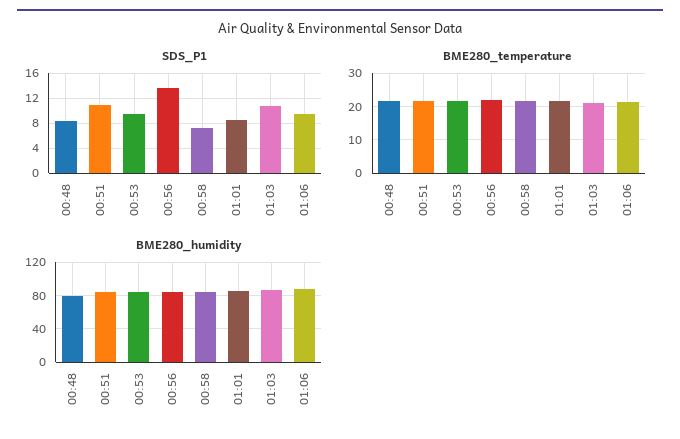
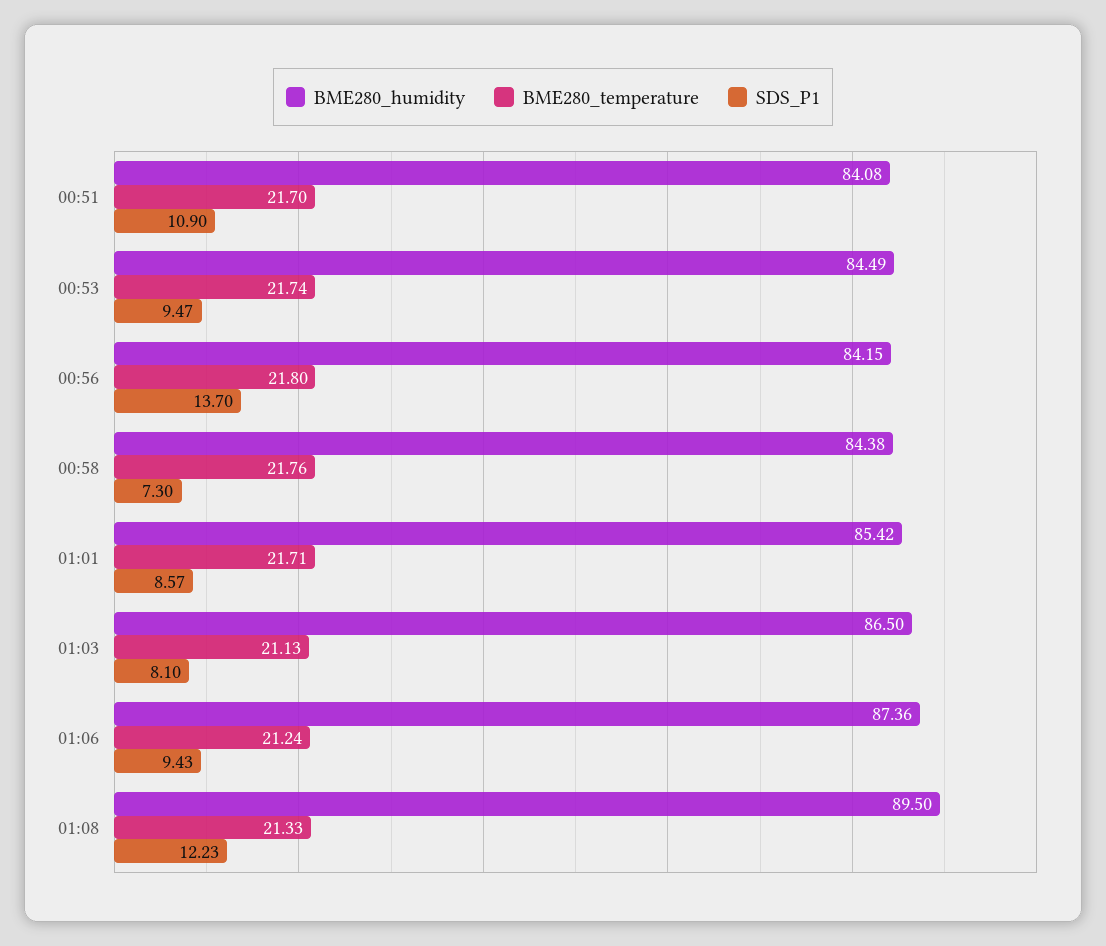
SDS_P1, 00:48: 8 -> none
SDS_P1, 01:03: 11 -> 8.1
BME280_temperature, 00:48: 22 -> none
BME280_humidity, 00:48: 80 -> none
BME280_humidity, 01:08: none -> 89.5
BME280_temperature, 01:08: none -> 21.33
SDS_P1, 01:08: none -> 12.23

